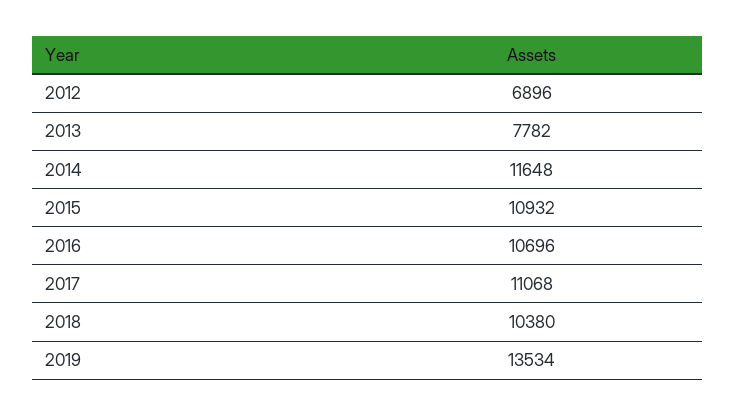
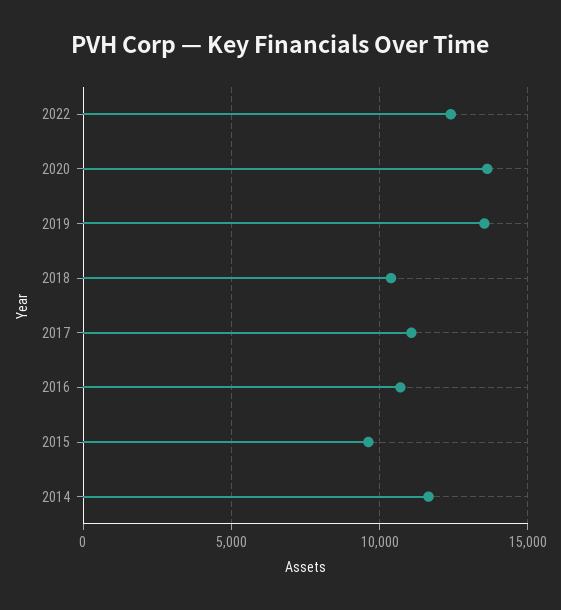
2012: 6896 -> none
2013: 7782 -> none
2015: 10932 -> 9500
2022: none -> 12500
2020: none -> 13500

